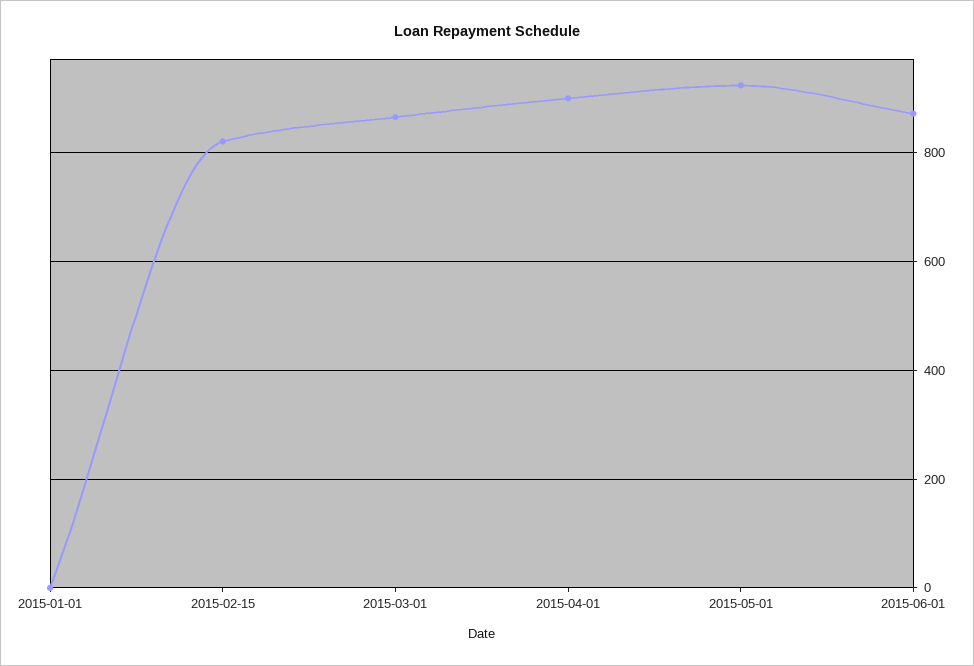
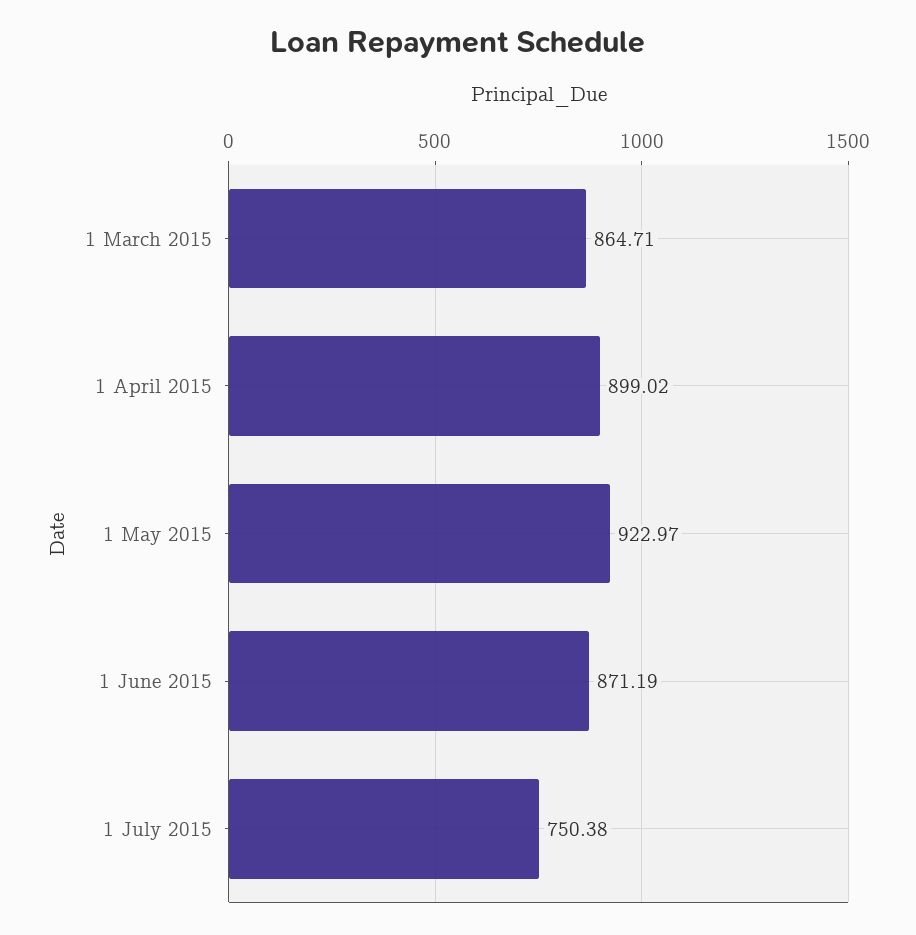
2015-01-01: 0 -> none
2015-02-15: 820 -> none
1 July 2015: none -> 750.38

